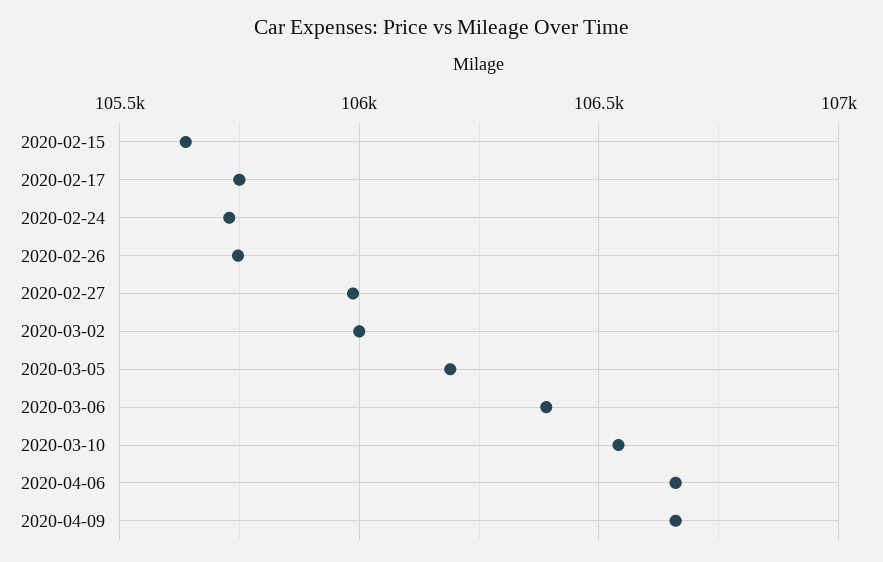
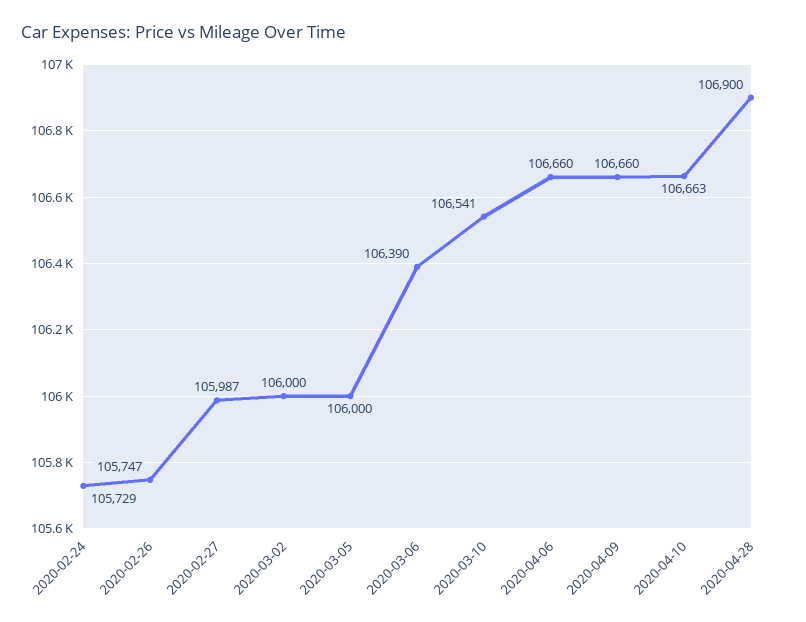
2020-02-15: 105650 -> none
2020-02-17: 105750 -> none
2020-03-05: 106200 -> 106000
2020-04-10: none -> 106663
2020-04-28: none -> 106900

